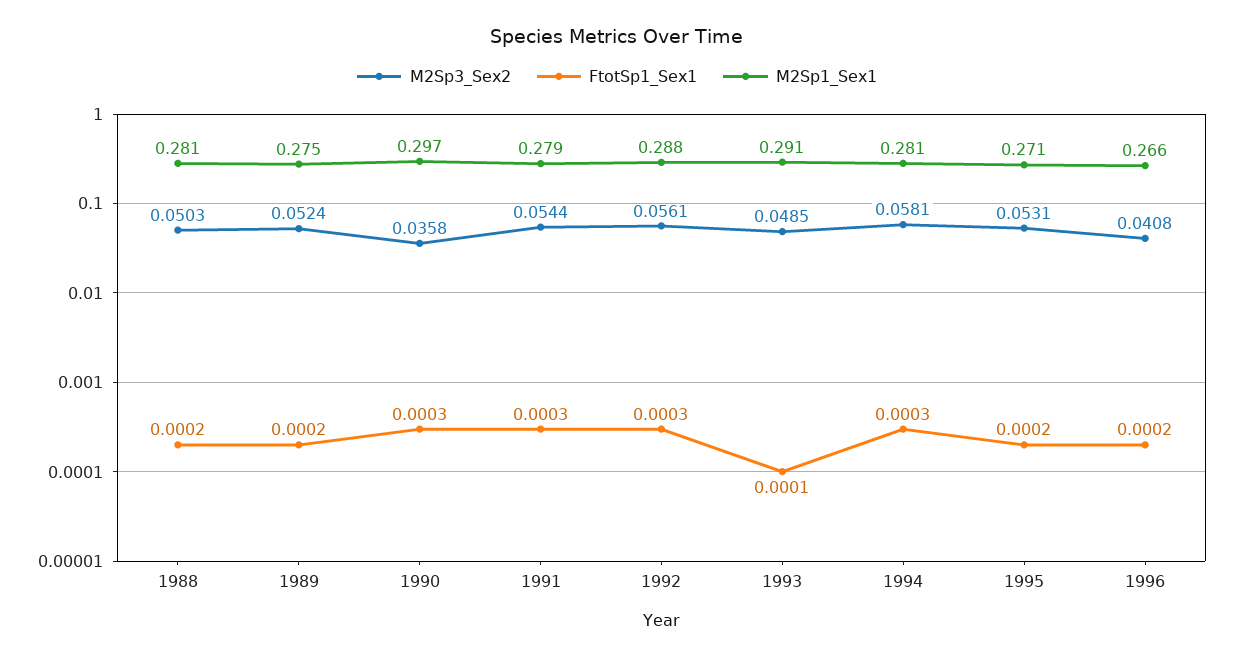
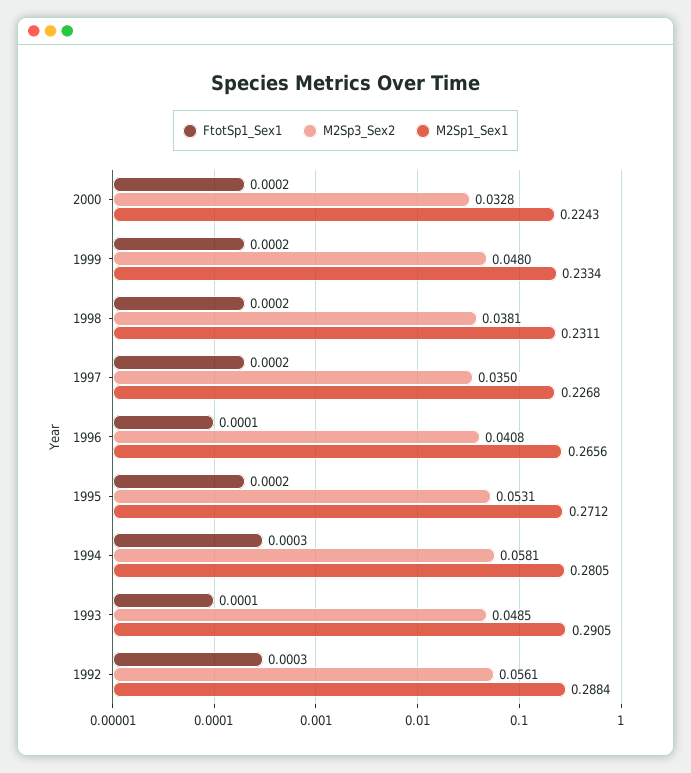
M2Sp3_Sex2, 1988: 0.0503 -> none
FtotSp1_Sex1, 1988: 0.0002 -> none
M2Sp1_Sex1, 1988: 0.281 -> none
M2Sp3_Sex2, 1989: 0.0524 -> none
FtotSp1_Sex1, 1989: 0.0002 -> none
M2Sp1_Sex1, 1989: 0.275 -> none
M2Sp3_Sex2, 1990: 0.0358 -> none
FtotSp1_Sex1, 1990: 0.0003 -> none
M2Sp1_Sex1, 1990: 0.297 -> none
M2Sp3_Sex2, 1991: 0.0544 -> none
FtotSp1_Sex1, 1991: 0.0003 -> none
M2Sp1_Sex1, 1991: 0.279 -> none
FtotSp1_Sex1, 1996: 0.0002 -> 0.0001
FtotSp1_Sex1, 2000: none -> 0.0002
M2Sp3_Sex2, 2000: none -> 0.0328
M2Sp1_Sex1, 2000: none -> 0.2243
FtotSp1_Sex1, 1999: none -> 0.0002
M2Sp3_Sex2, 1999: none -> 0.048
M2Sp1_Sex1, 1999: none -> 0.2334
FtotSp1_Sex1, 1998: none -> 0.0002
M2Sp3_Sex2, 1998: none -> 0.0381
M2Sp1_Sex1, 1998: none -> 0.2311
FtotSp1_Sex1, 1997: none -> 0.0002
M2Sp3_Sex2, 1997: none -> 0.035
M2Sp1_Sex1, 1997: none -> 0.2268

